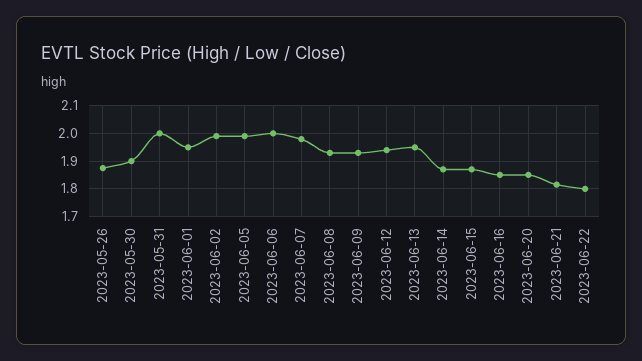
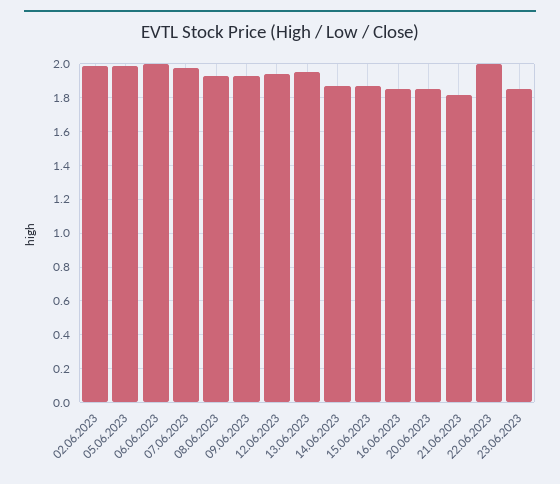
2023-05-26: 1.875 -> none
2023-05-30: 1.9 -> none
2023-05-31: 2 -> none
2023-06-01: 1.95 -> none
2023-06-22: 1.8 -> 2
23.06.2023: none -> 1.85

